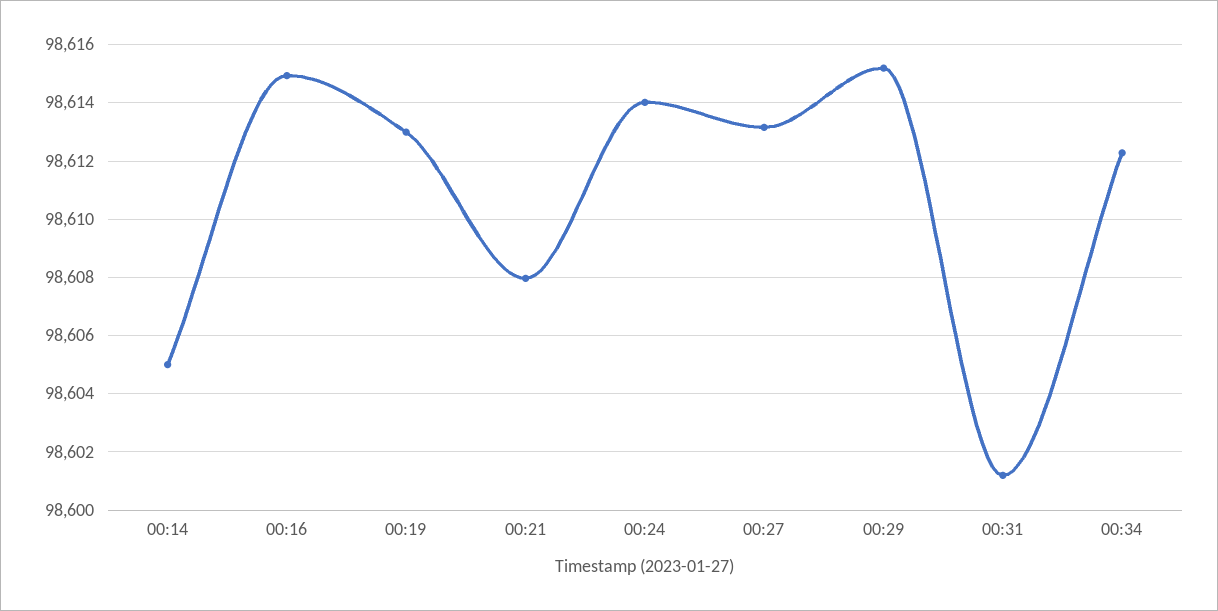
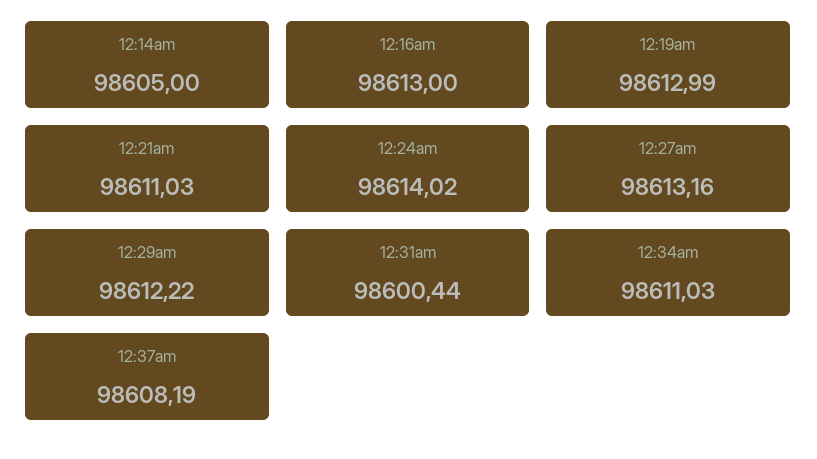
00:16: 98615 -> 98613
00:21: 98608 -> 98611.03
00:29: 98615.25 -> 98612.22
00:31: 98601.25 -> 98600.44
00:34: 98612.25 -> 98611.03
12:37am: none -> 98608.19

